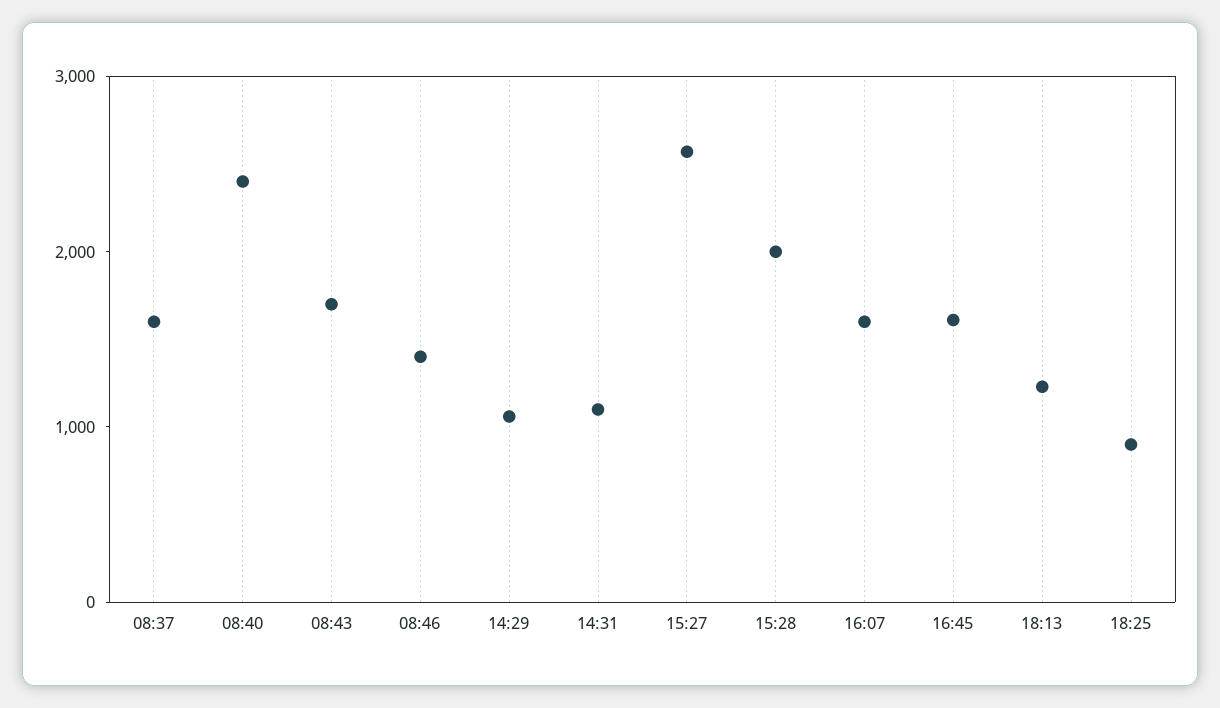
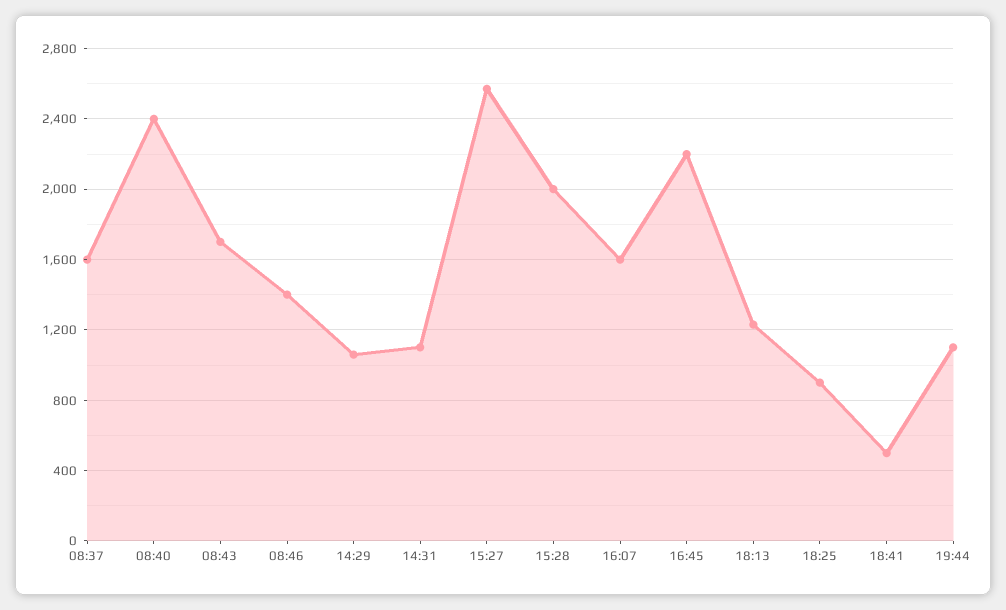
16:45: 1600 -> 2200
18:41: none -> 500
19:44: none -> 1100

